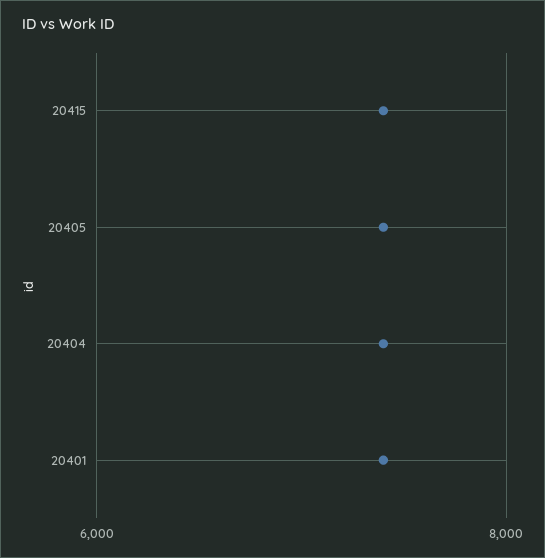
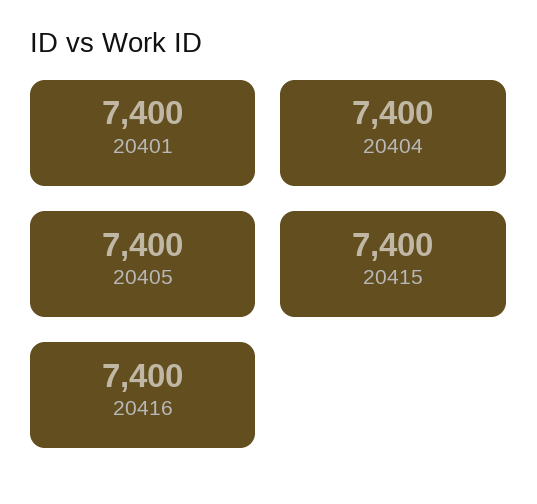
20416: none -> 7400

